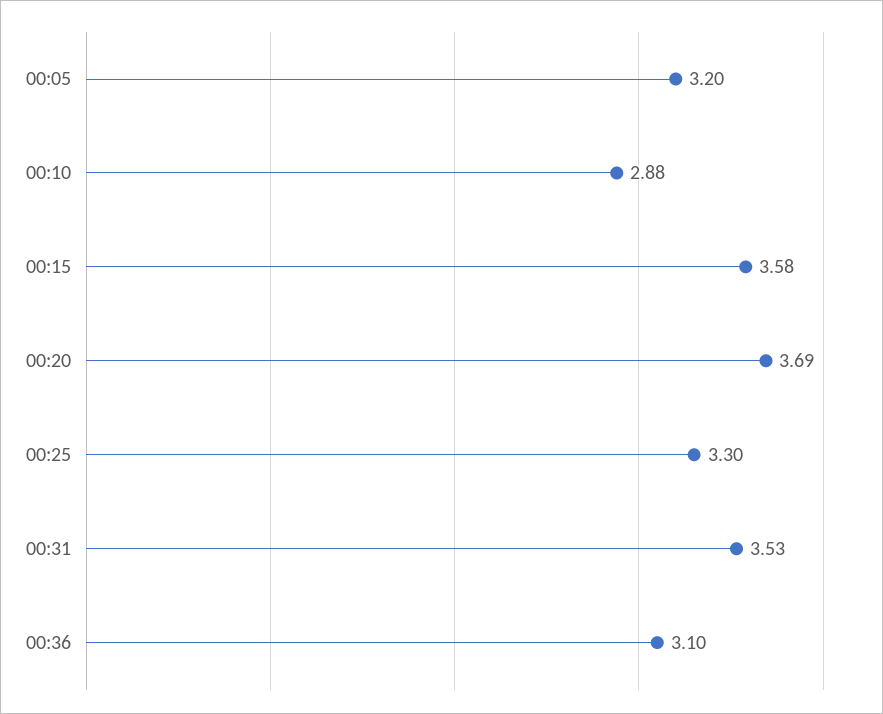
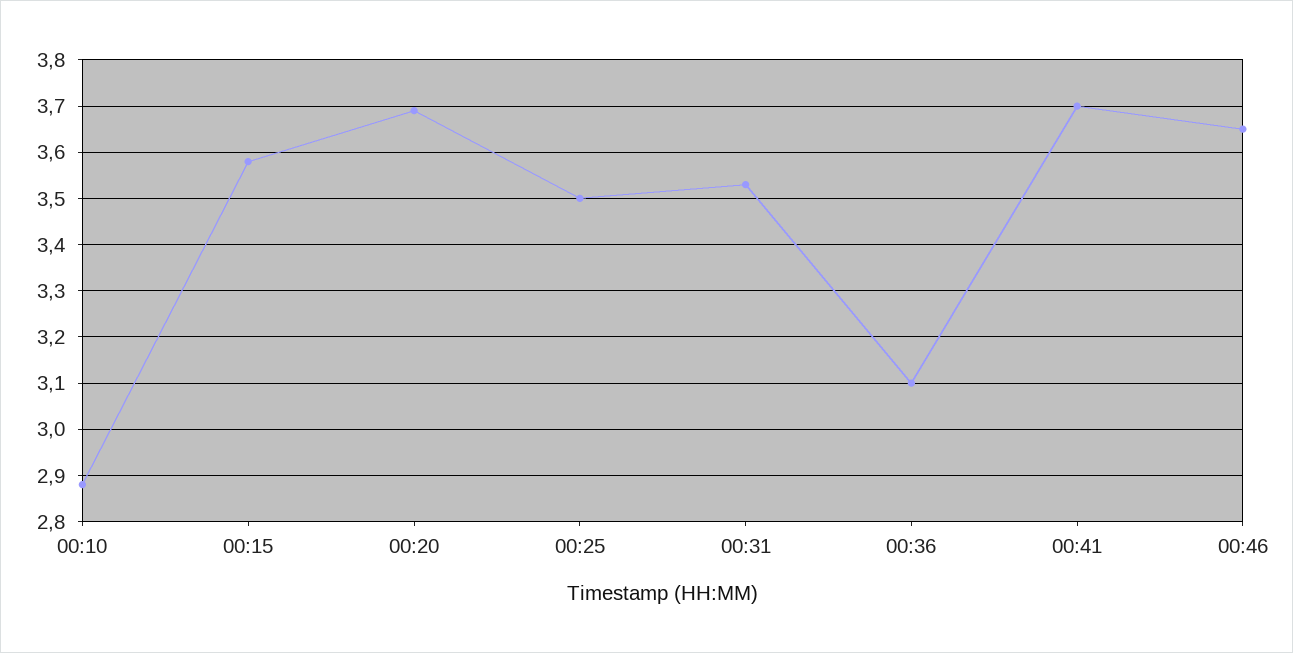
00:05: 3.2 -> none
00:25: 3.3 -> 3.5
00:41: none -> 3.7
00:46: none -> 3.65

